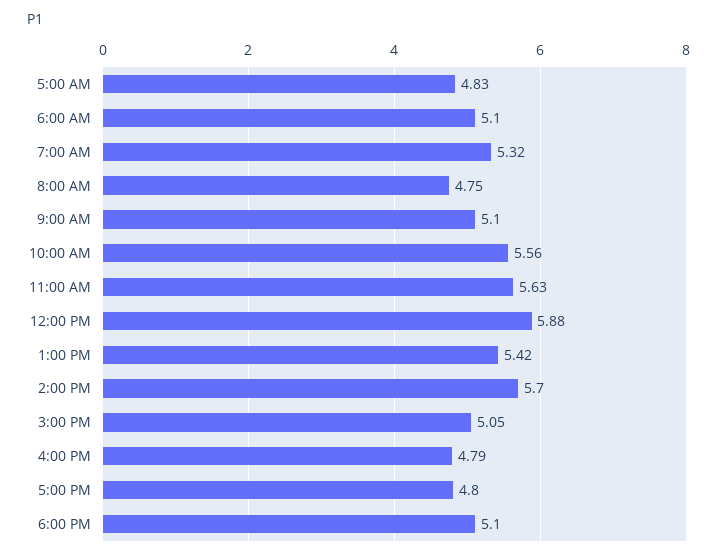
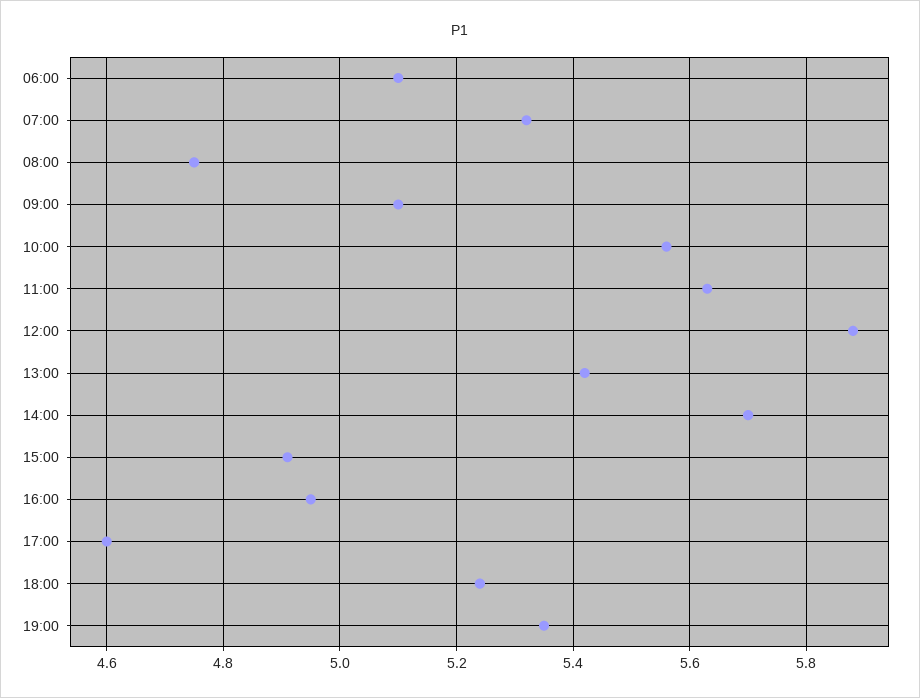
5:00 AM: 4.83 -> none
3:00 PM: 5.05 -> 4.9
4:00 PM: 4.79 -> 4.95
5:00 PM: 4.8 -> 4.6
6:00 PM: 5.1 -> 5.25
19:00: none -> 5.35

